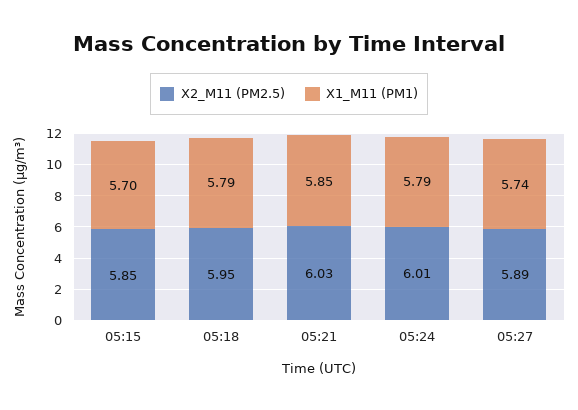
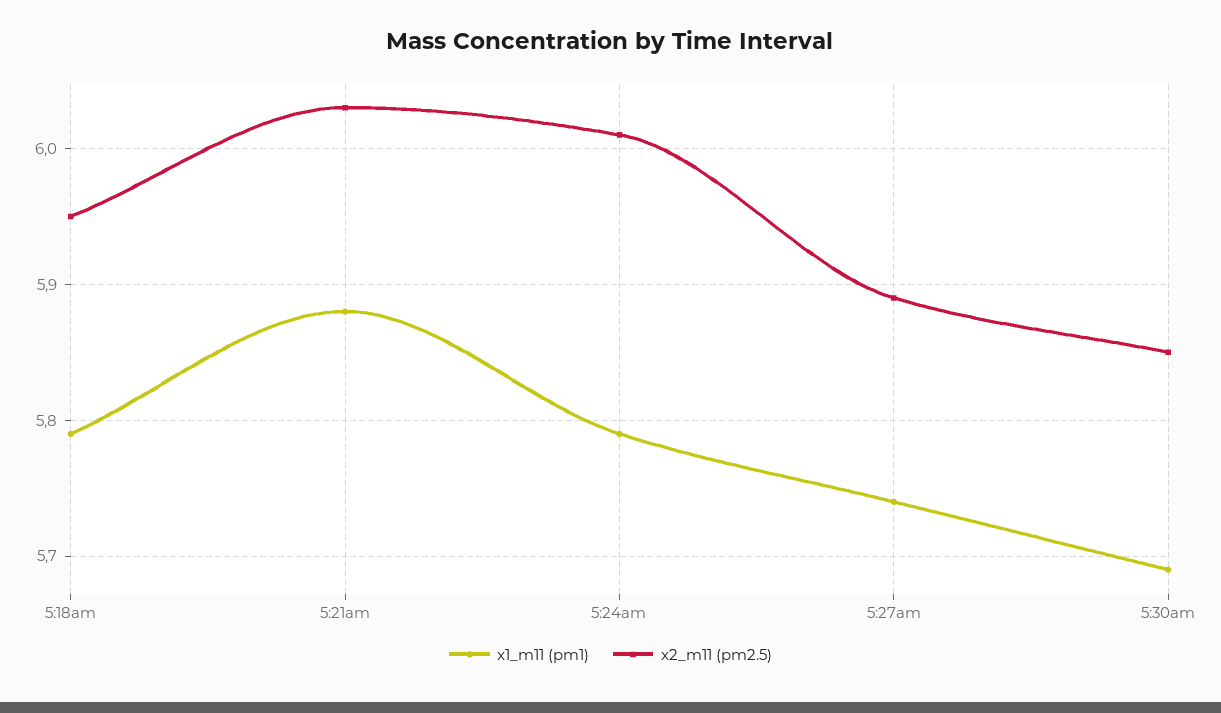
X2_M11 (PM2.5), 05:15: 5.85 -> none
X1_M11 (PM1), 05:15: 5.7 -> none
X1_M11 (PM1), 05:21: 5.85 -> 5.88
X1_M11 (PM1), 5:30am: none -> 5.69
X2_M11 (PM2.5), 5:30am: none -> 5.85

